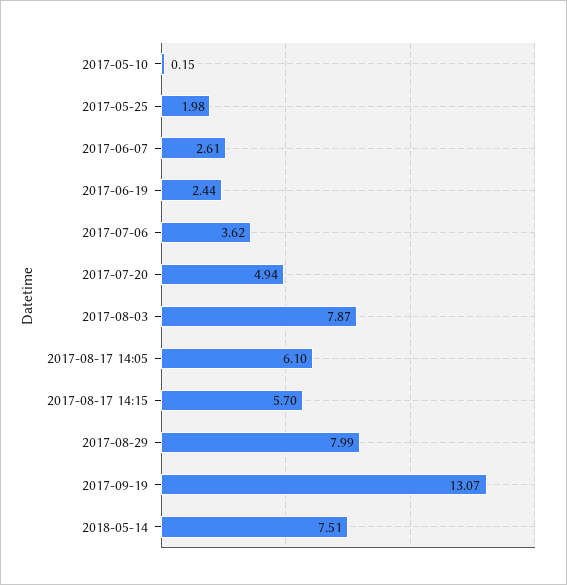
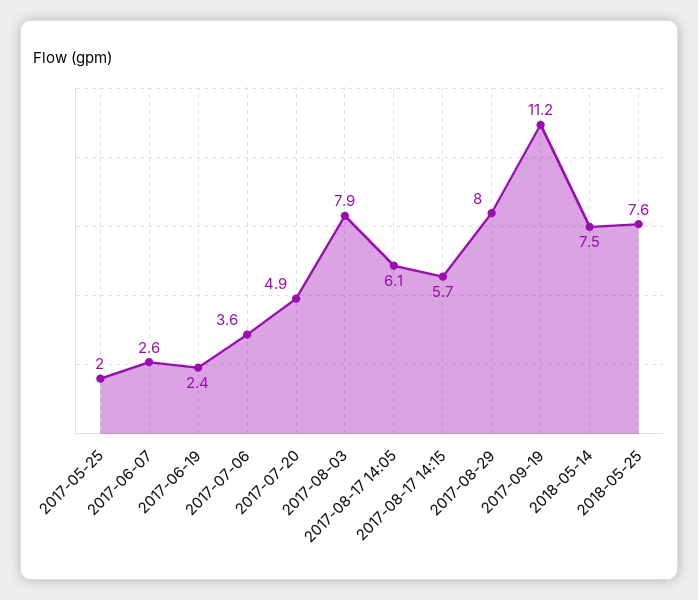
2017-05-10: 0.15 -> none
2017-09-19: 13.07 -> 11.2
2018-05-25: none -> 7.6

